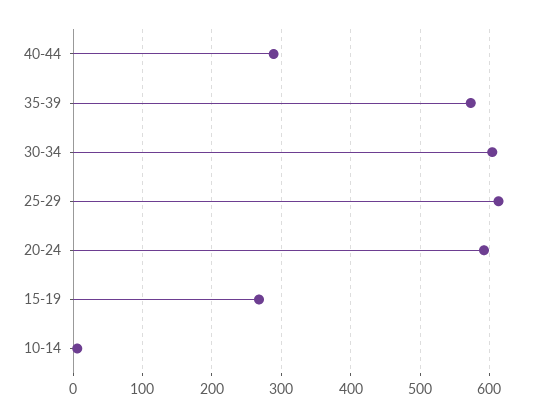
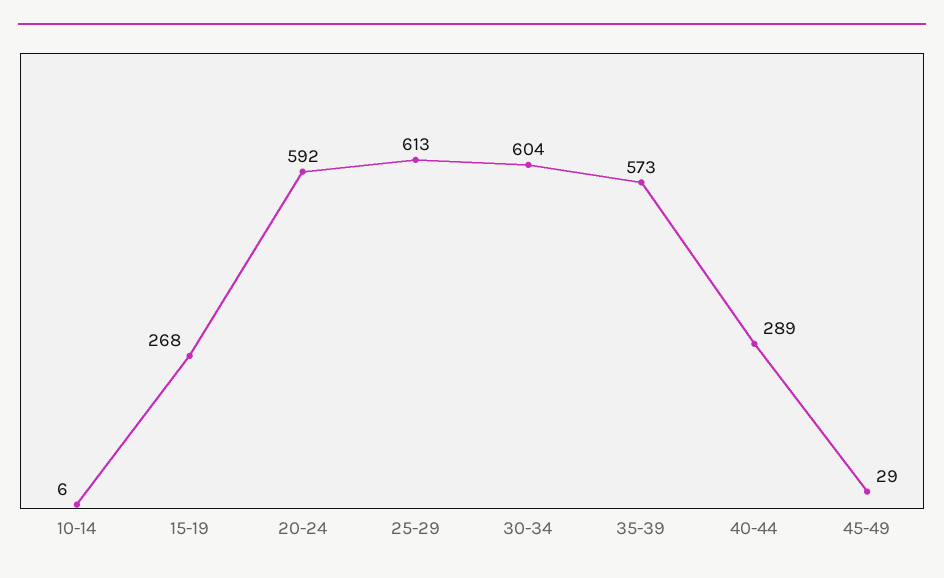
45-49: none -> 29

